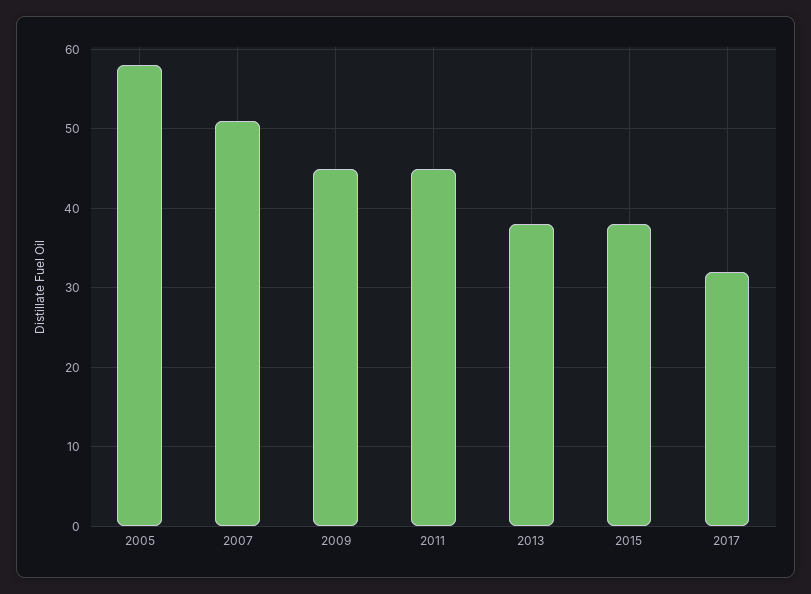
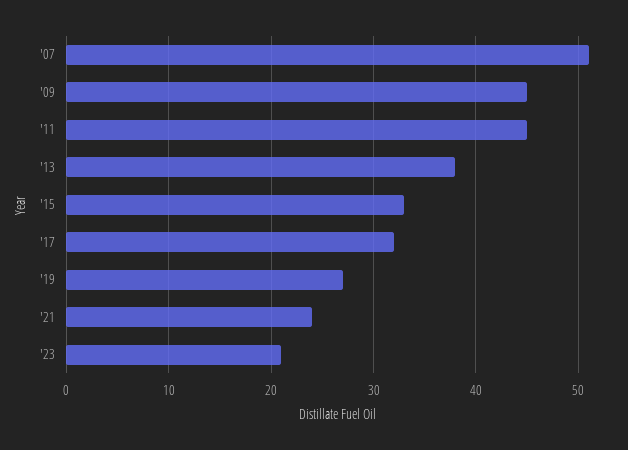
2005: 58 -> none
2015: 38 -> 33
'19: none -> 27
'21: none -> 24
'23: none -> 21

